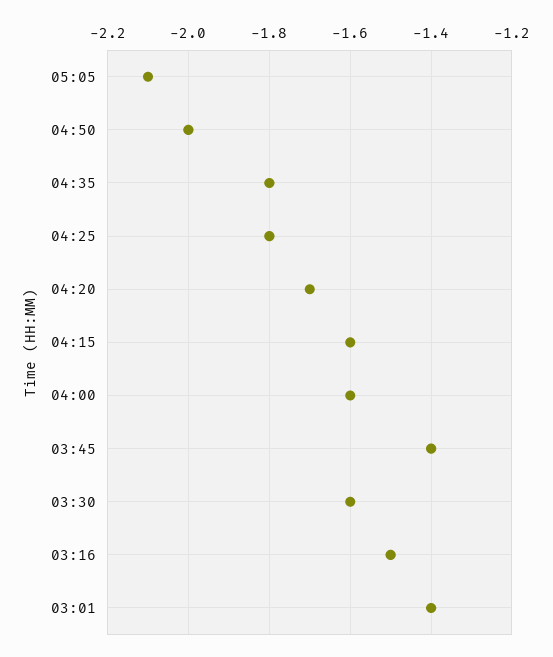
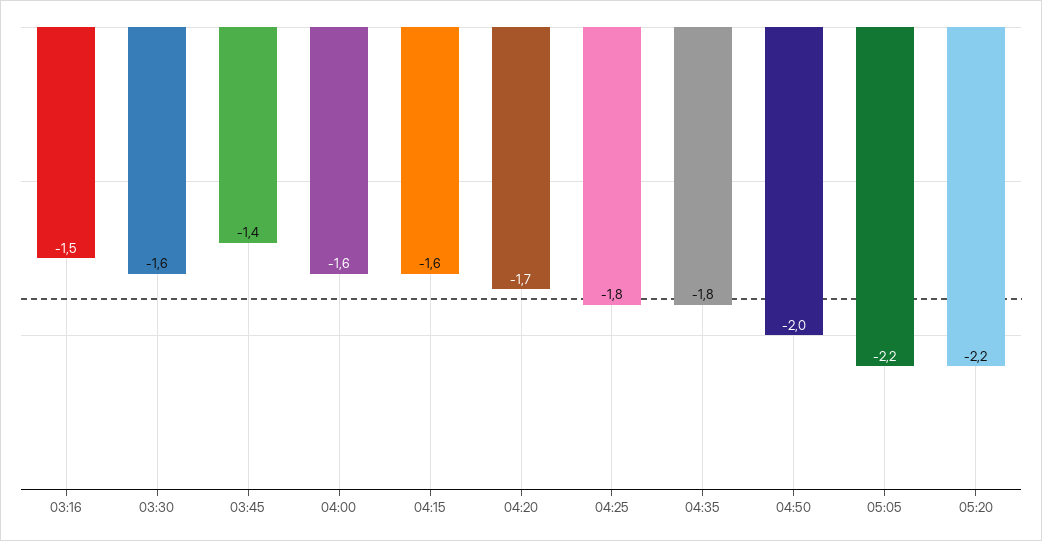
05:05: -2.1 -> -2.2
03:01: -1.4 -> none
05:20: none -> -2.2

